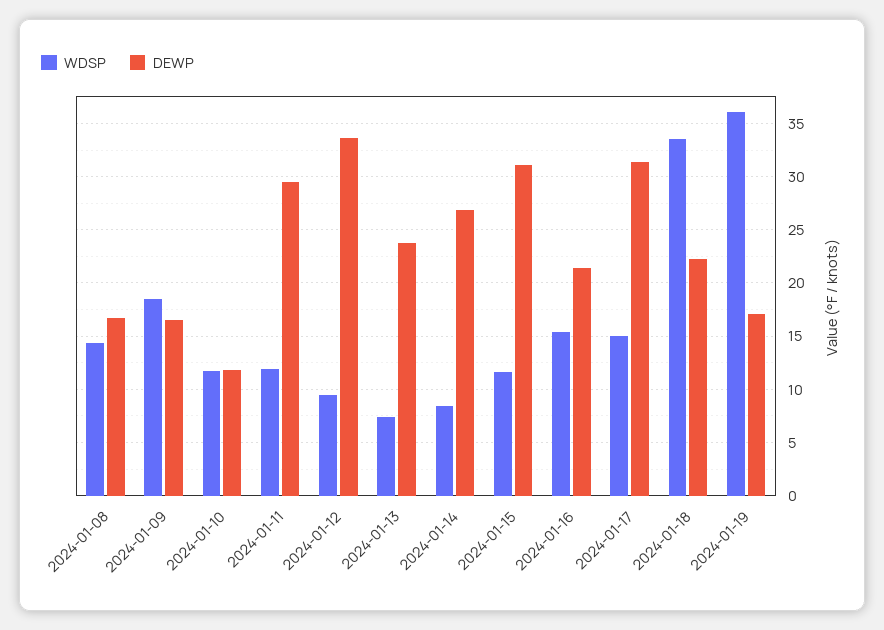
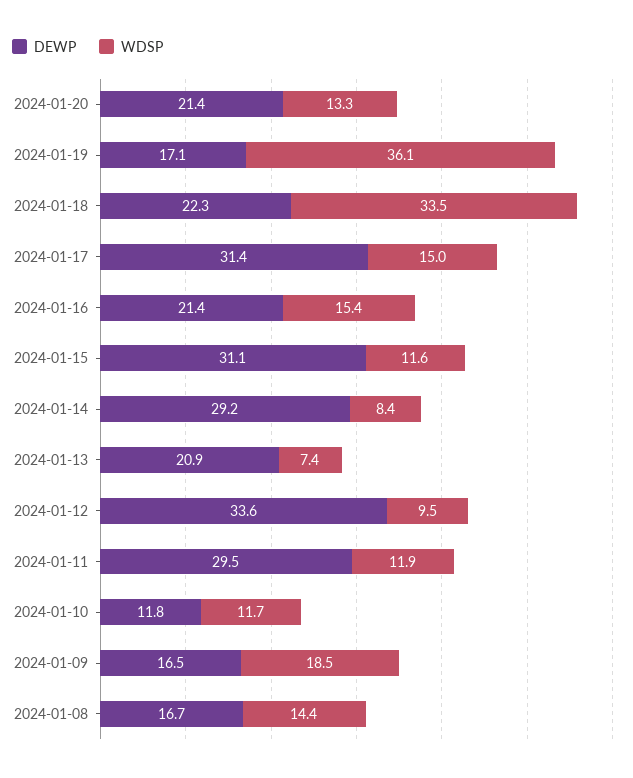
DEWP, 2024-01-13: 24 -> 20.9
DEWP, 2024-01-14: 27 -> 29.2
DEWP, 2024-01-20: none -> 21.4
WDSP, 2024-01-20: none -> 13.3

